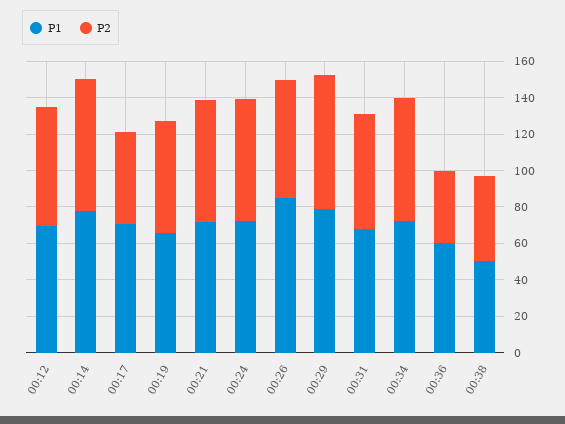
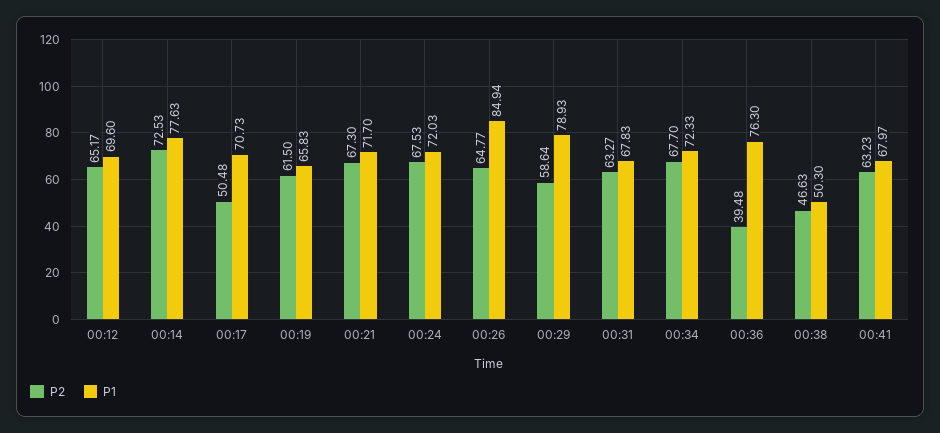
P2, 00:29: 75 -> 58.64
P1, 00:36: 60 -> 76.3
P2, 00:41: none -> 63.23
P1, 00:41: none -> 67.97

